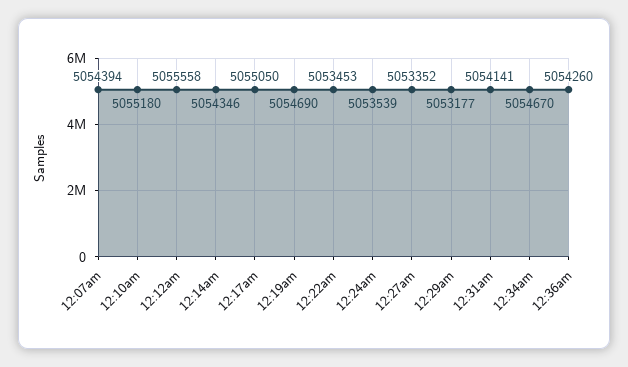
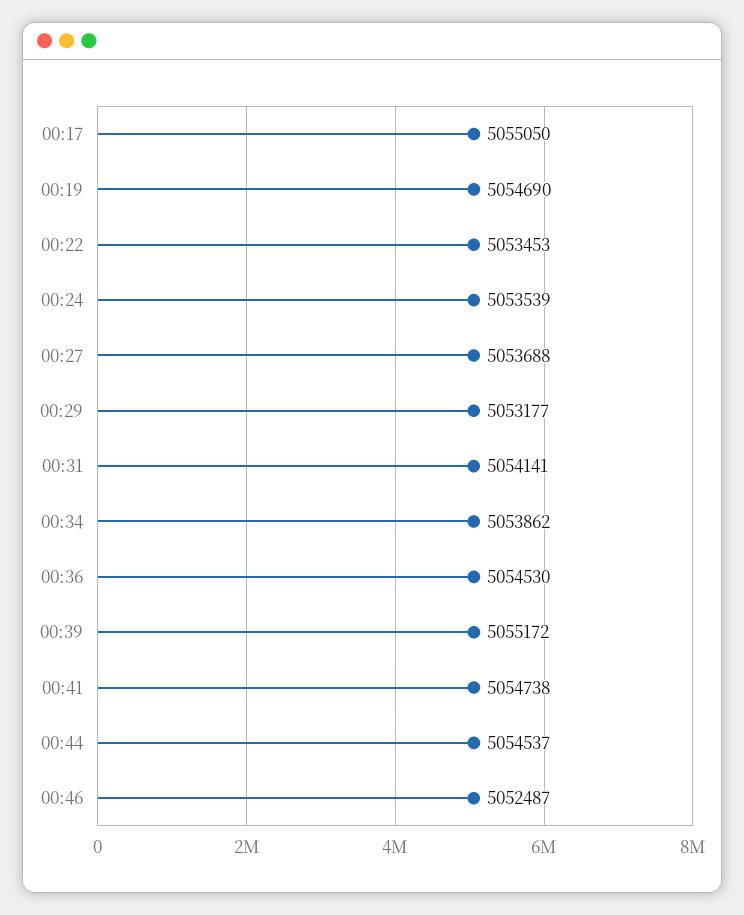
12:07am: 5054394 -> none
12:10am: 5055180 -> none
12:12am: 5055558 -> none
12:14am: 5054346 -> none
12:27am: 5053352 -> 5053688
12:34am: 5054670 -> 5053862
12:36am: 5054260 -> 5054530
00:39: none -> 5055172
00:41: none -> 5054738
00:44: none -> 5054537
00:46: none -> 5052487

